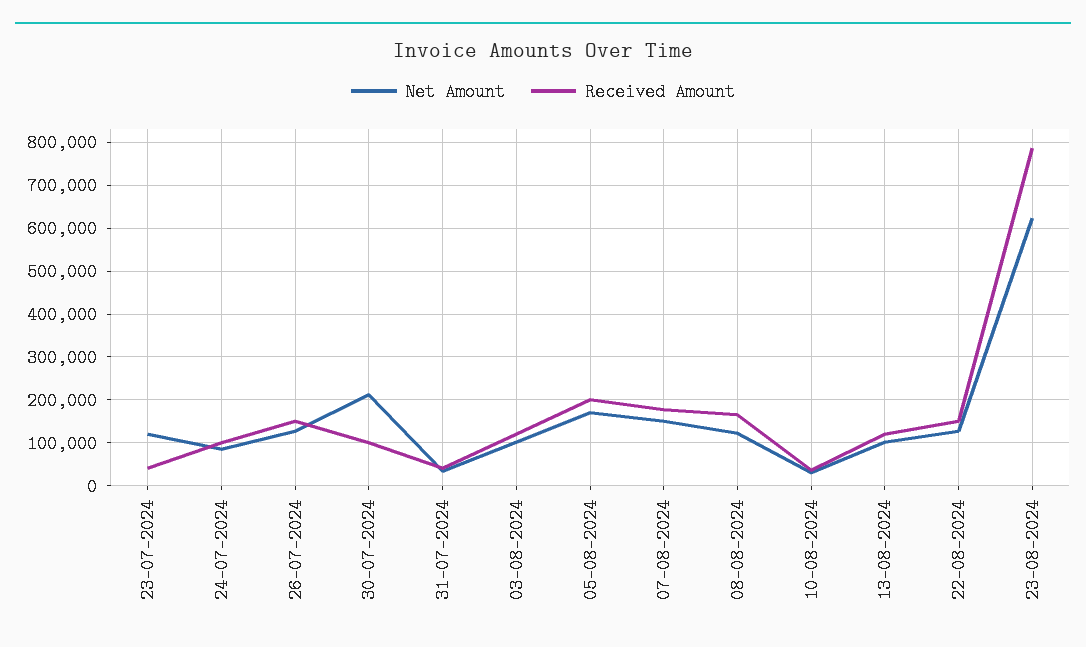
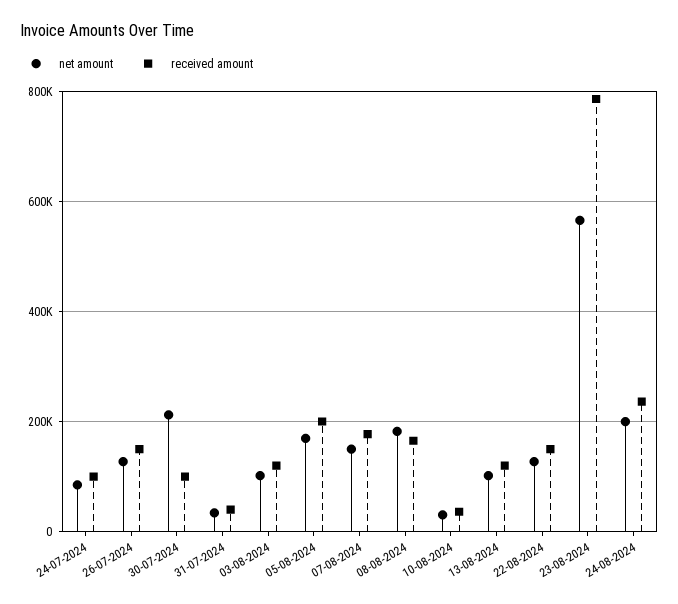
Net Amount, 23-07-2024: 120000 -> none
Received Amount, 23-07-2024: 40000 -> none
Net Amount, 08-08-2024: 120000 -> 180000
Net Amount, 23-08-2024: 620000 -> 560000
Net Amount, 24-08-2024: none -> 200000
Received Amount, 24-08-2024: none -> 240000

